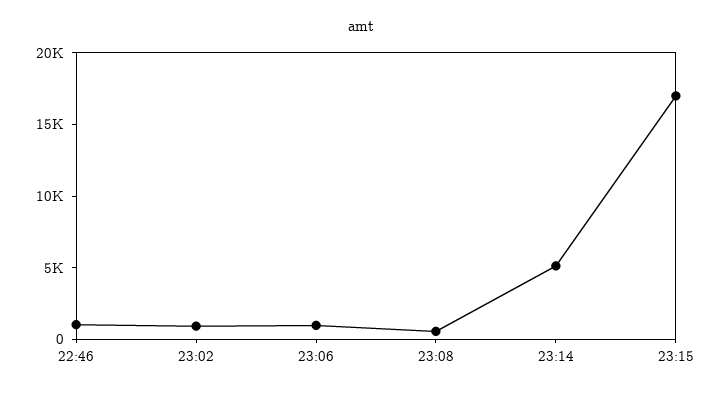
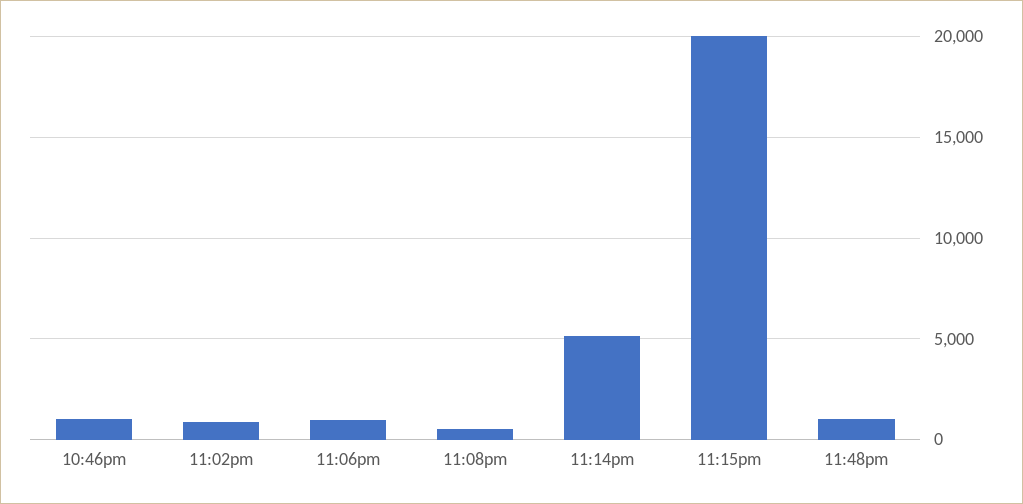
23:15: 17000 -> 20000
11:48pm: none -> 1000

